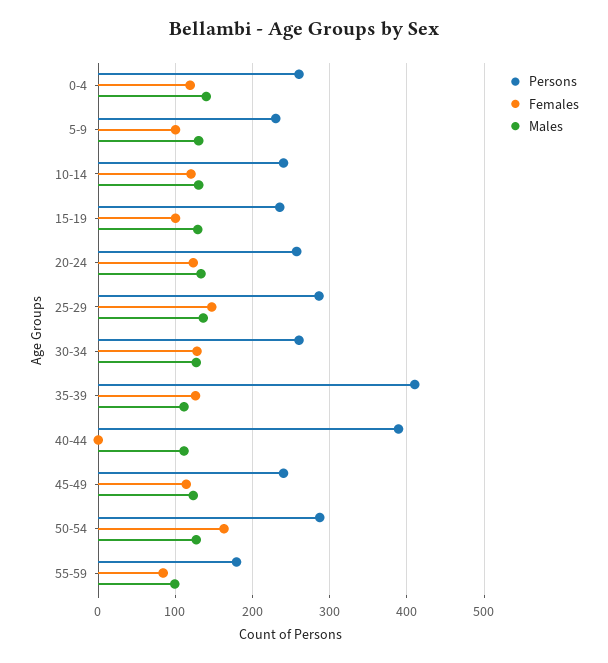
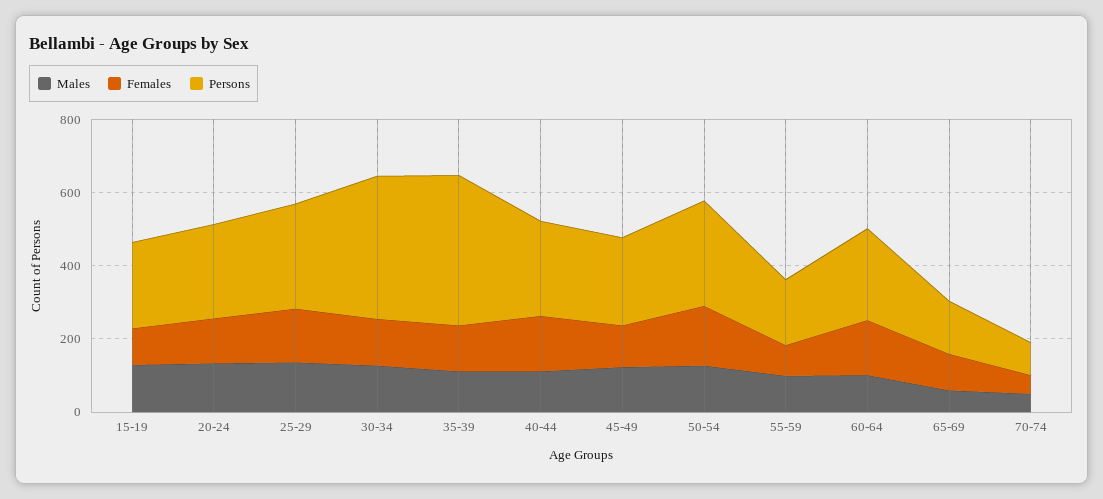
Persons, 0-4: 260 -> none
Females, 0-4: 120 -> none
Males, 0-4: 140 -> none
Persons, 5-9: 230 -> none
Females, 5-9: 100 -> none
Males, 5-9: 130 -> none
Persons, 10-14: 240 -> none
Females, 10-14: 120 -> none
Males, 10-14: 130 -> none
Persons, 30-34: 260 -> 400
Persons, 40-44: 390 -> 250
Females, 40-44: 0 -> 150
Males, 60-64: none -> 100
Females, 60-64: none -> 150
Persons, 60-64: none -> 250
Males, 65-69: none -> 50
Females, 65-69: none -> 100
Persons, 65-69: none -> 150
Males, 70-74: none -> 50
Females, 70-74: none -> 50
Persons, 70-74: none -> 100

